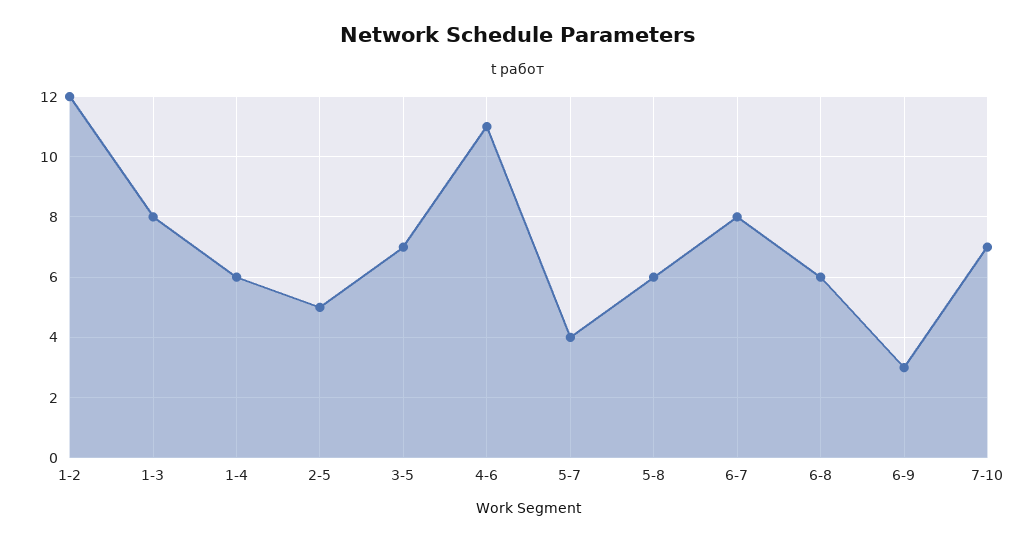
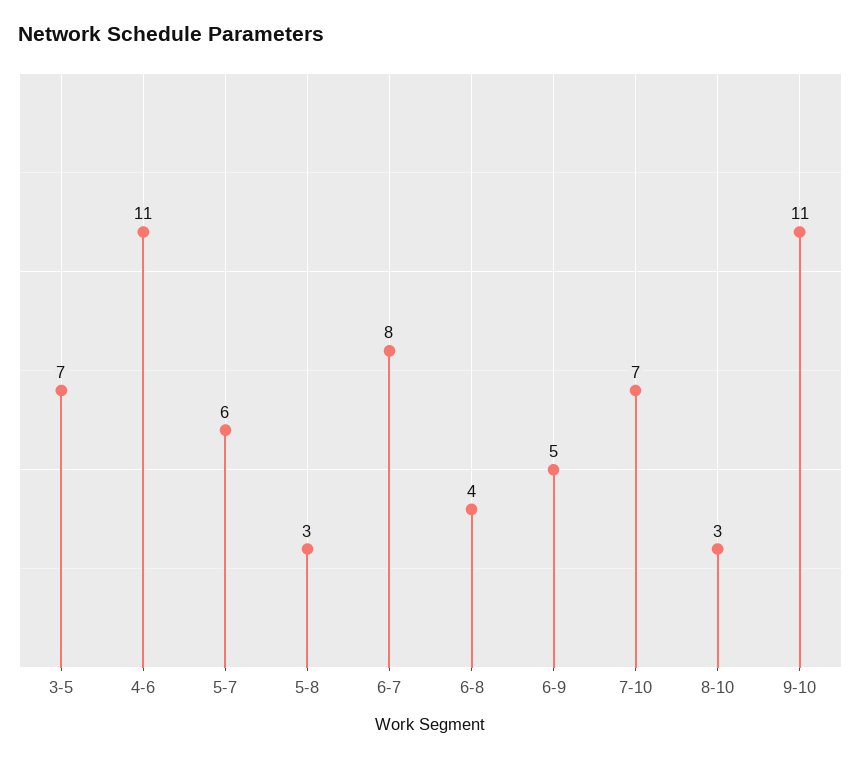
1-2: 12 -> none
1-3: 8 -> none
1-4: 6 -> none
2-5: 5 -> none
5-7: 4 -> 6
5-8: 6 -> 3
6-8: 6 -> 4
6-9: 3 -> 5
8-10: none -> 3
9-10: none -> 11

